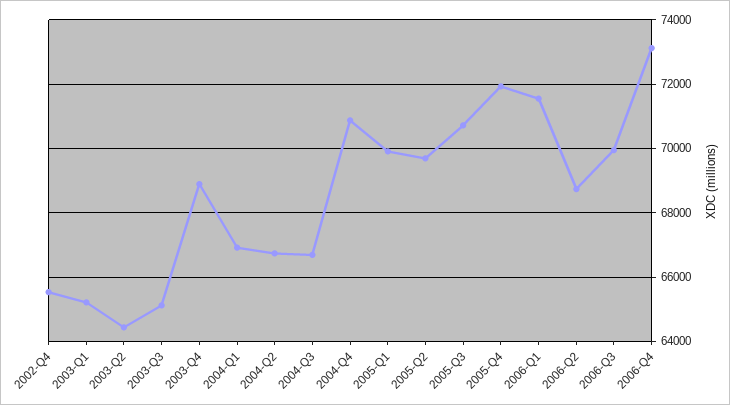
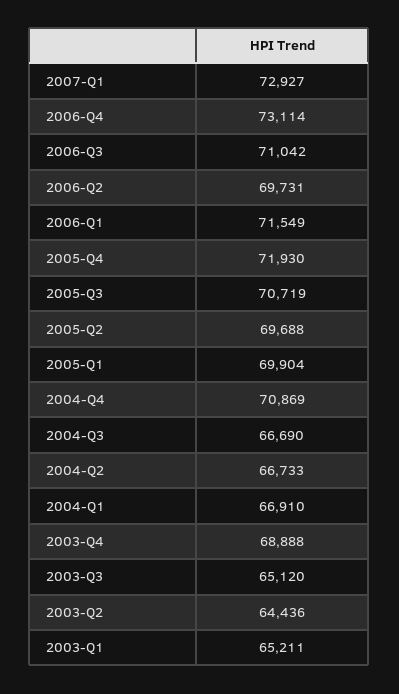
2002-Q4: 65600 -> none
2006-Q2: 68800 -> 69731
2006-Q3: 70000 -> 71042
2007-Q1: none -> 72927

